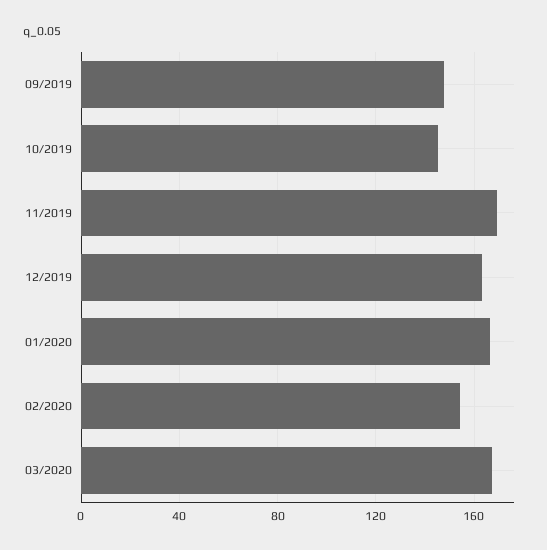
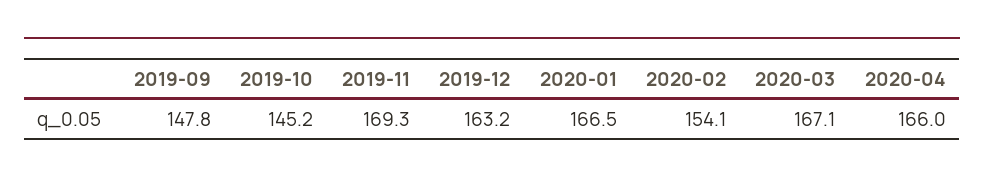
2020-04: none -> 166

